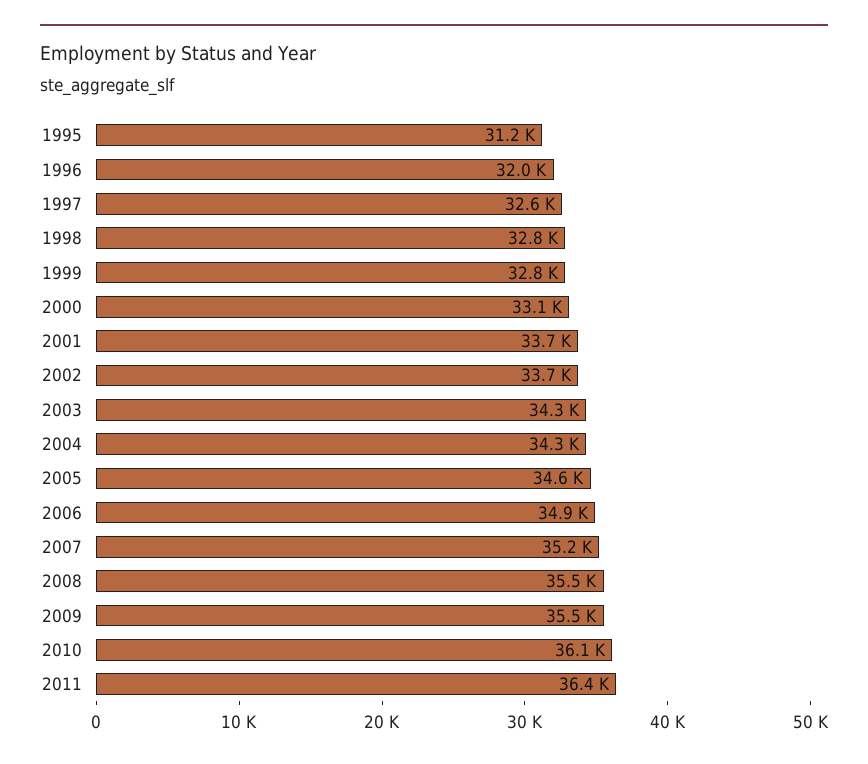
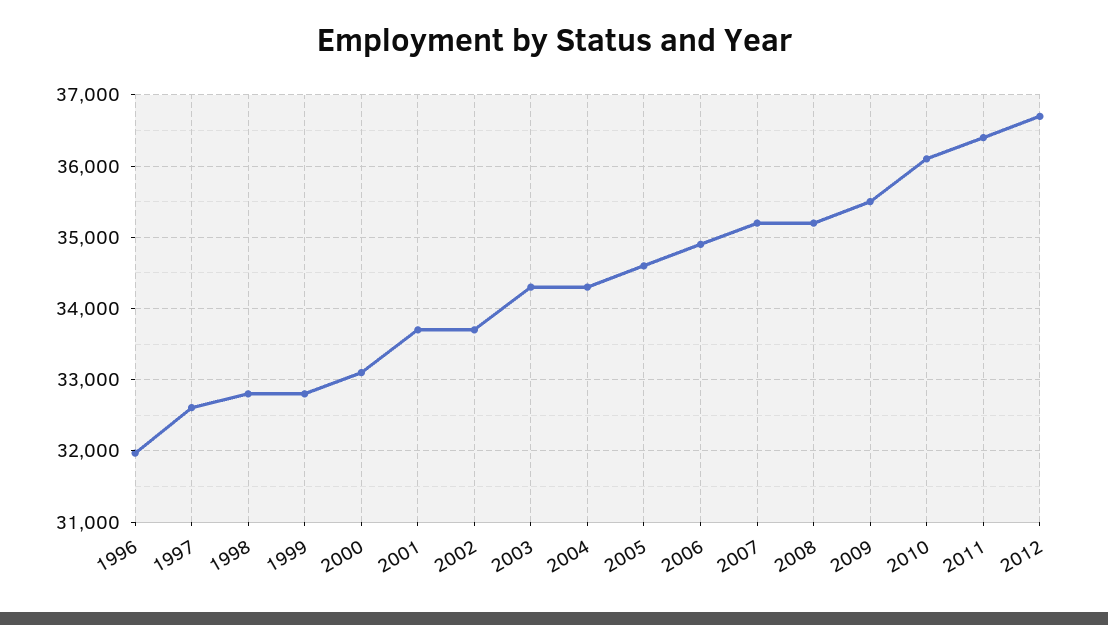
1995: 31200 -> none
2008: 35500 -> 35200
2012: none -> 36700

